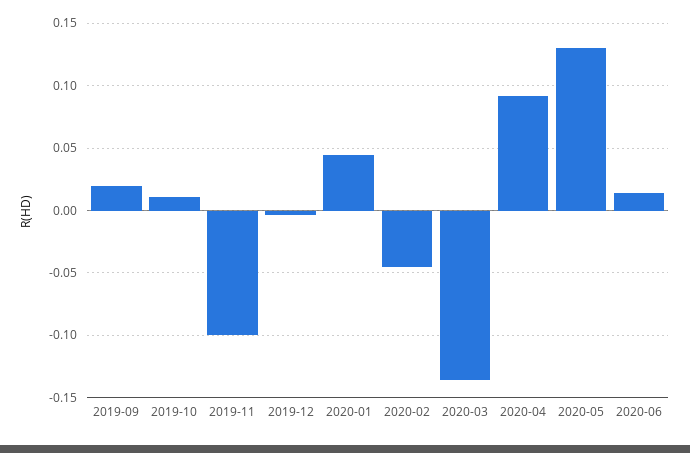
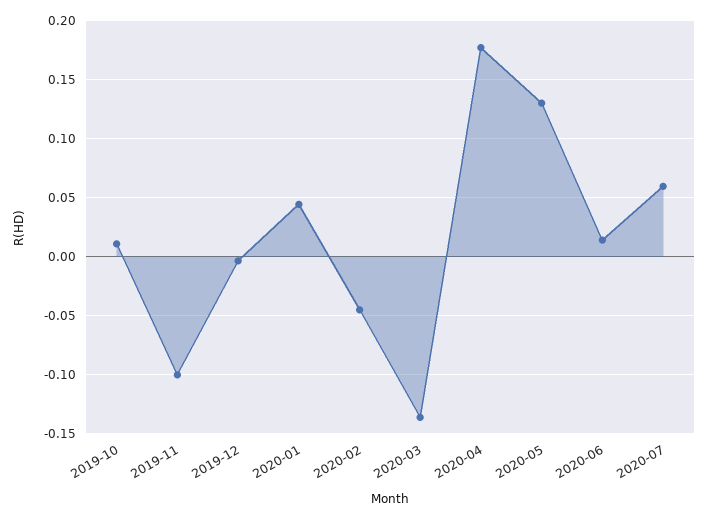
2019-09: 0.02 -> none
2020-04: 0.09 -> 0.18
2020-07: none -> 0.06

